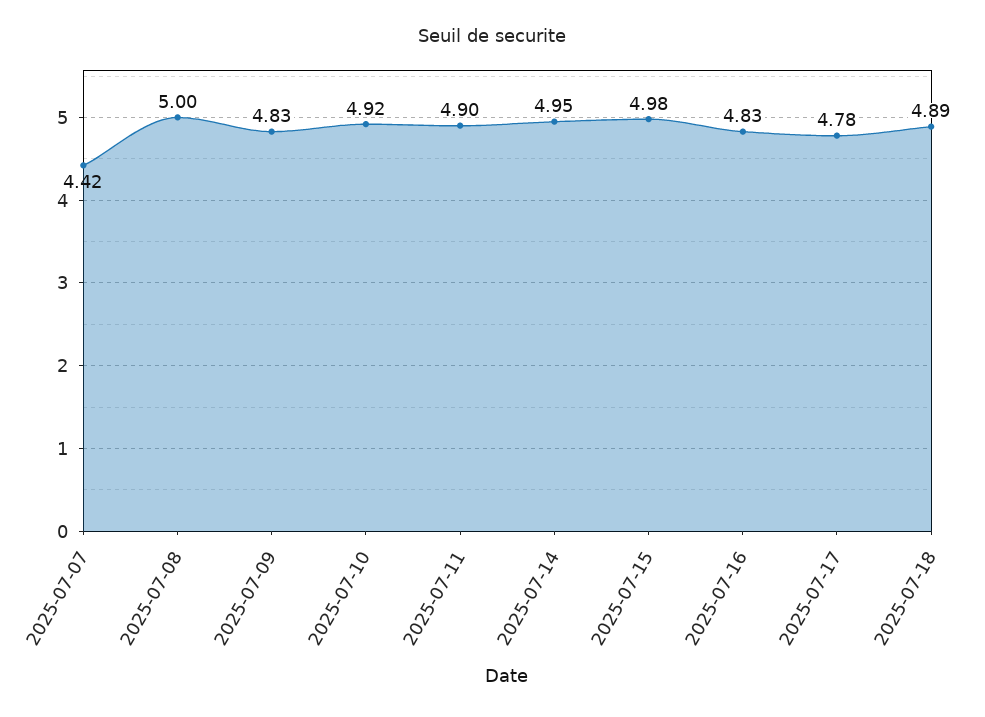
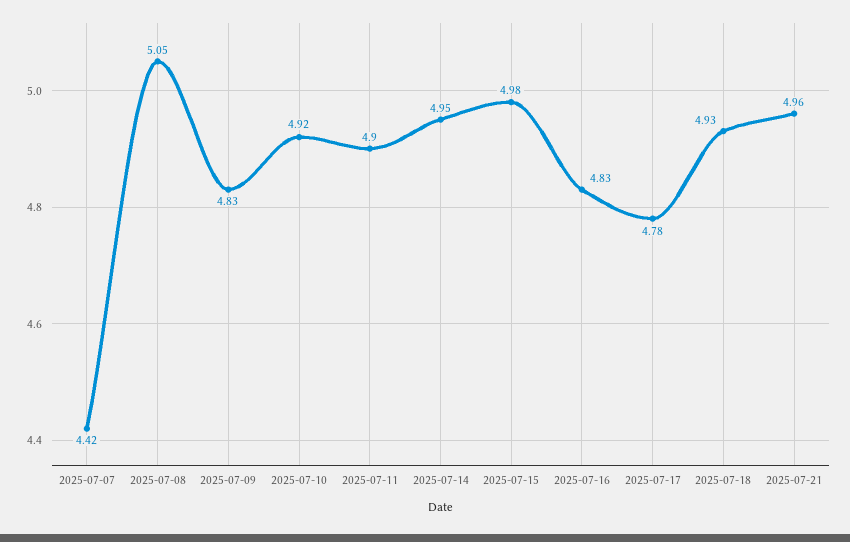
2025-07-08: 5 -> 5.05
2025-07-18: 4.89 -> 4.93
2025-07-21: none -> 4.96

